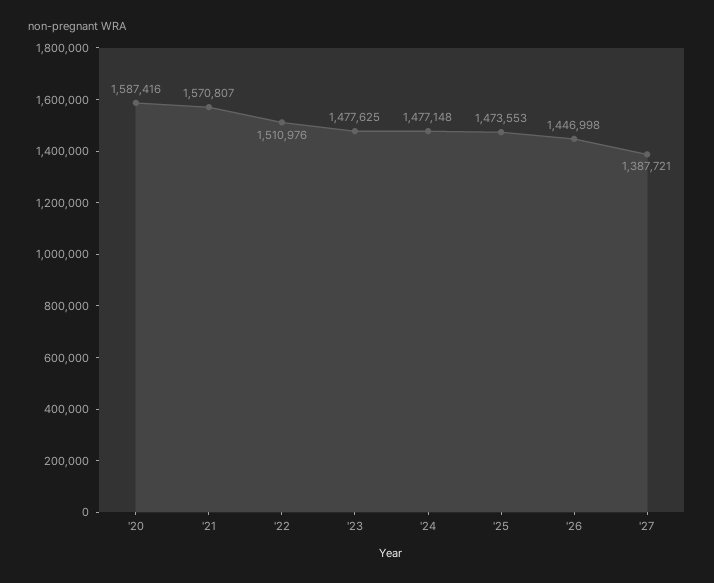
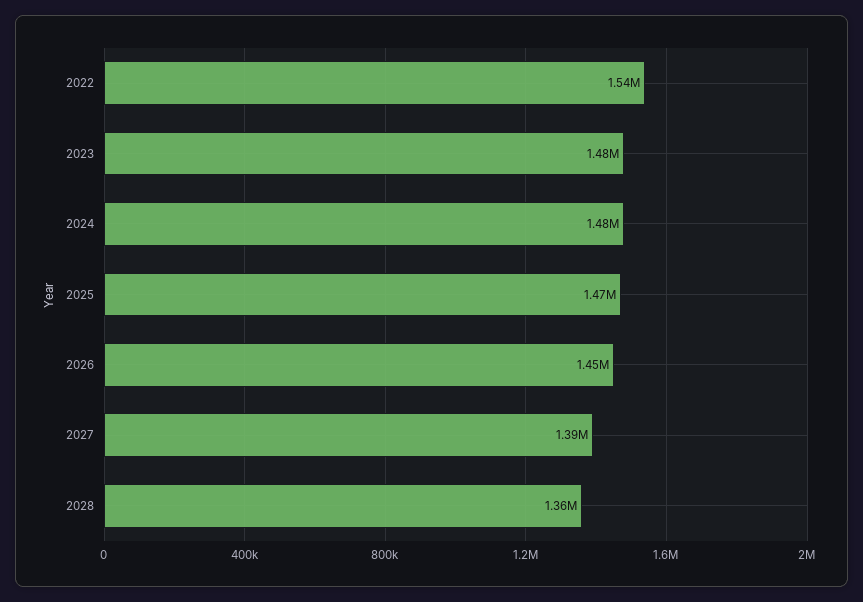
'20: 1587416 -> none
'21: 1570807 -> none
'22: 1510976 -> 1540000
2028: none -> 1360000

